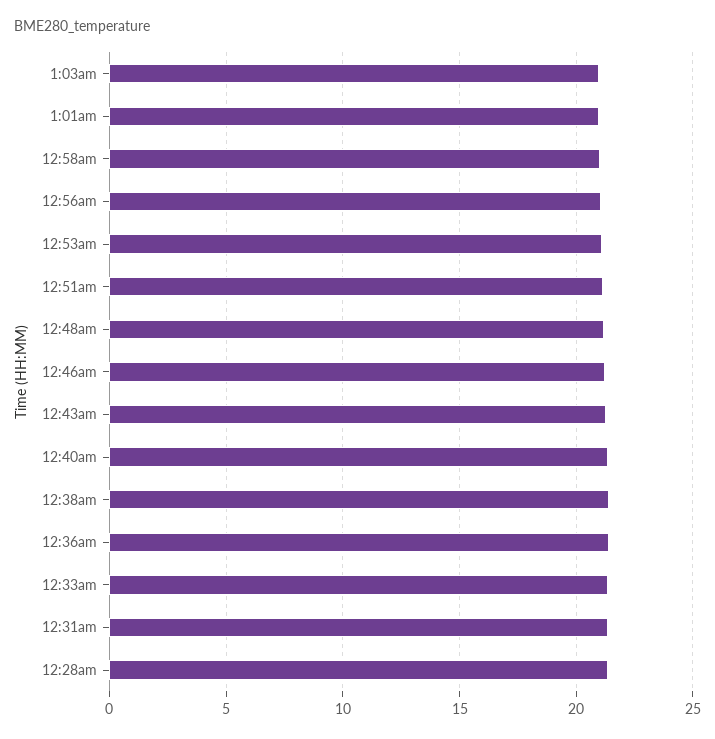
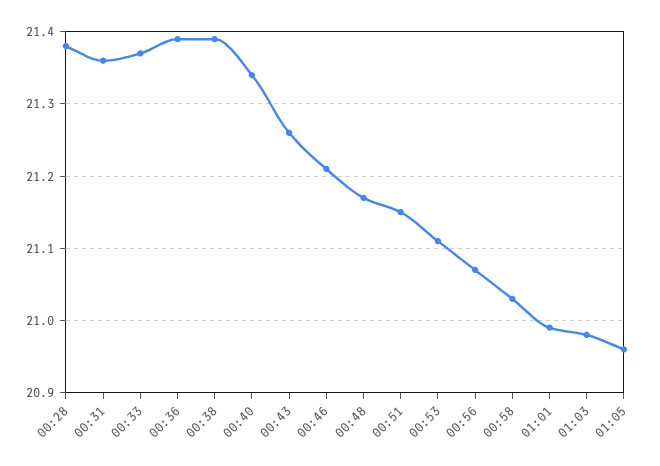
01:05: none -> 20.96

